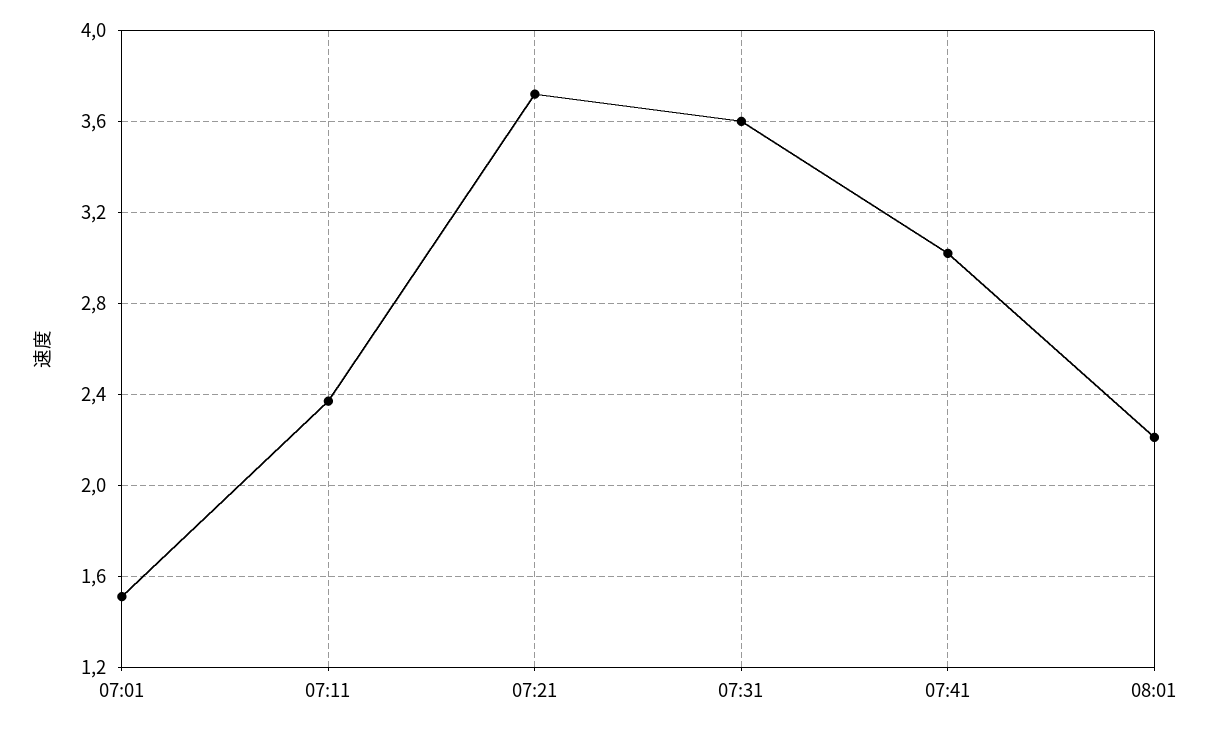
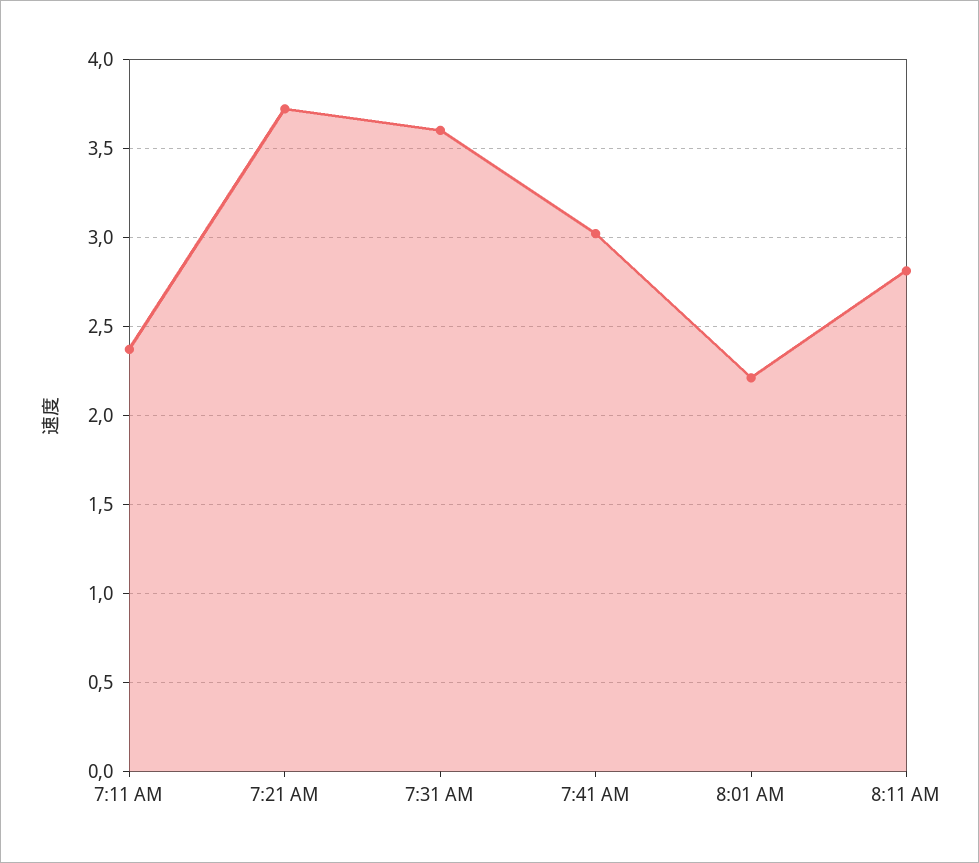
07:01: 1.5 -> none
8:11 AM: none -> 2.8

